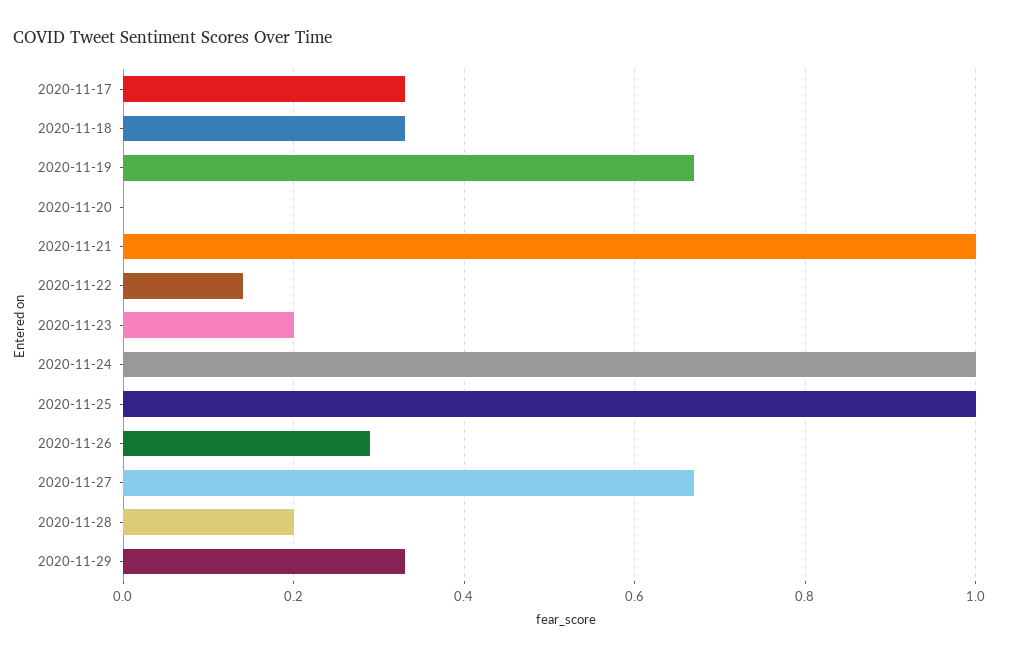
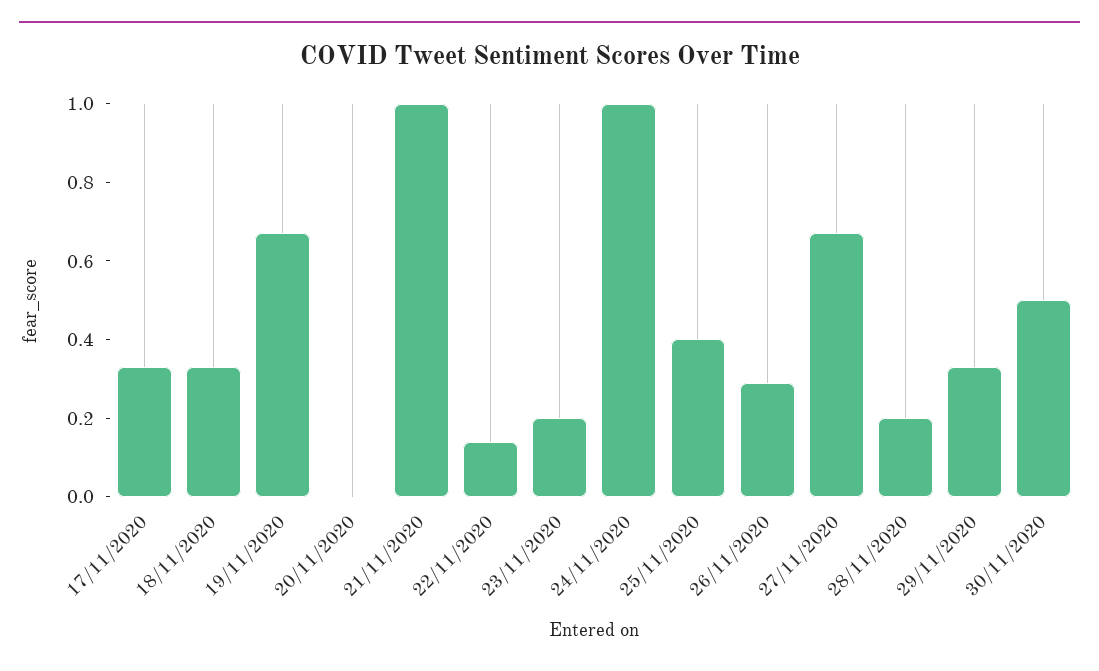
2020-11-25: 1 -> 0.4
30/11/2020: none -> 0.5

